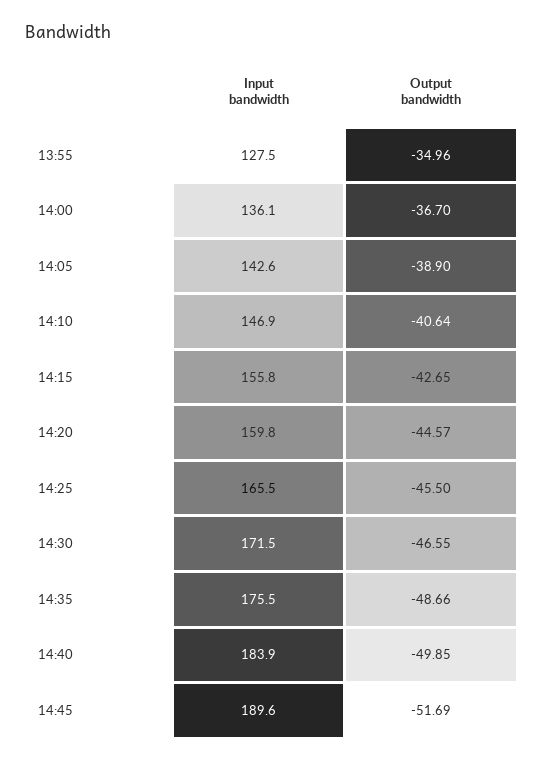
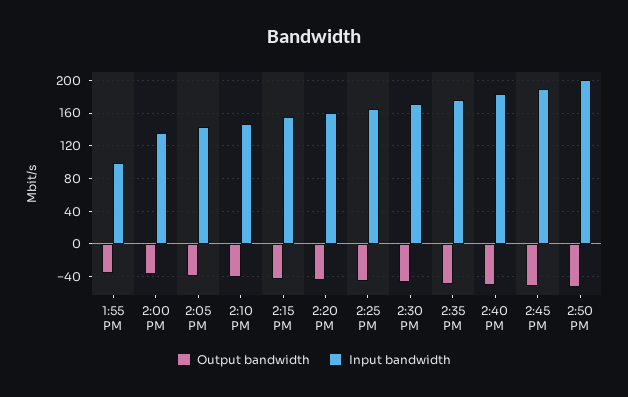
Input bandwidth, 13:55: 127.5 -> 100
Output bandwidth, 2:50 PM: none -> -50
Input bandwidth, 2:50 PM: none -> 200

